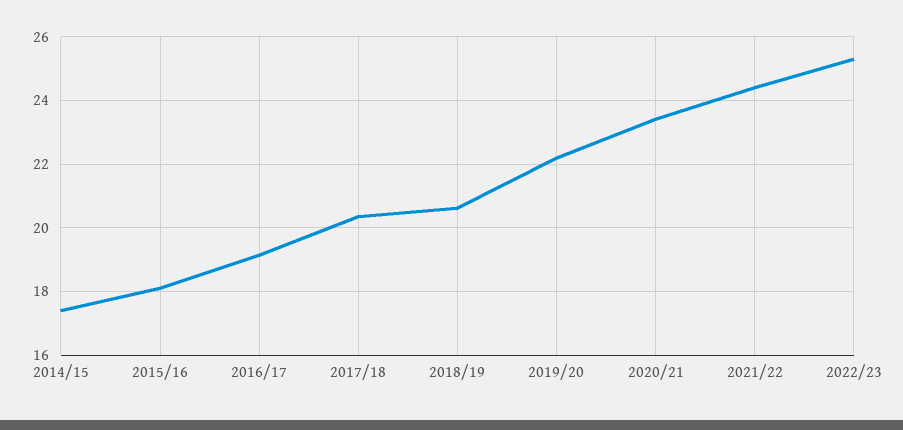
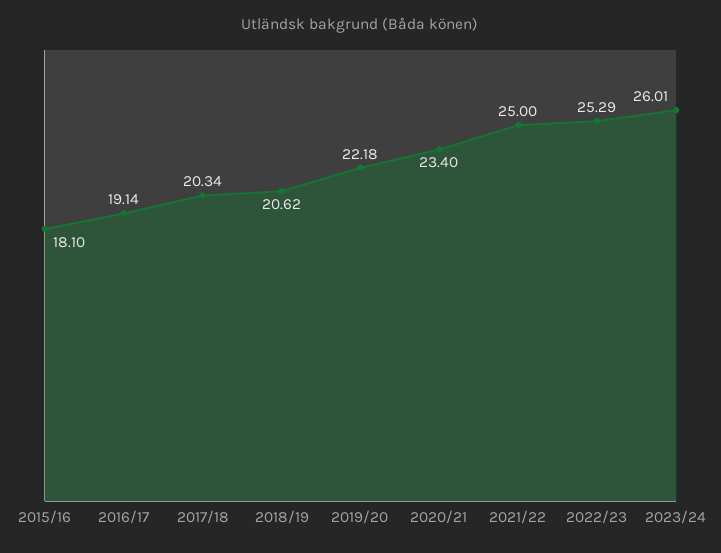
2014/15: 17.4 -> none
2021/22: 24.4 -> 25
2023/24: none -> 26.01

